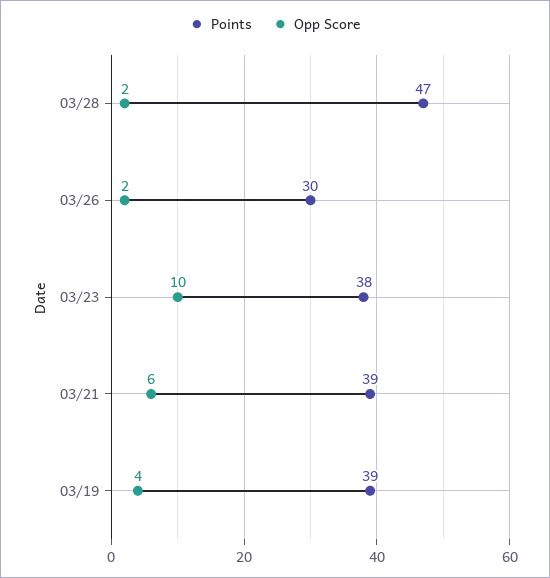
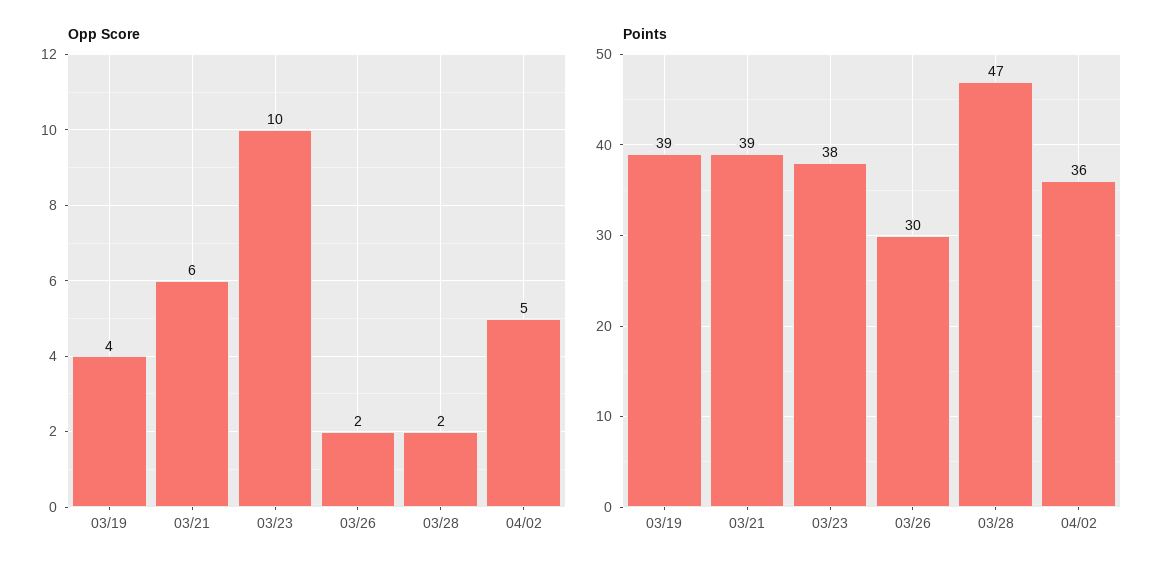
Opp Score, 04/02: none -> 5
Points, 04/02: none -> 36

